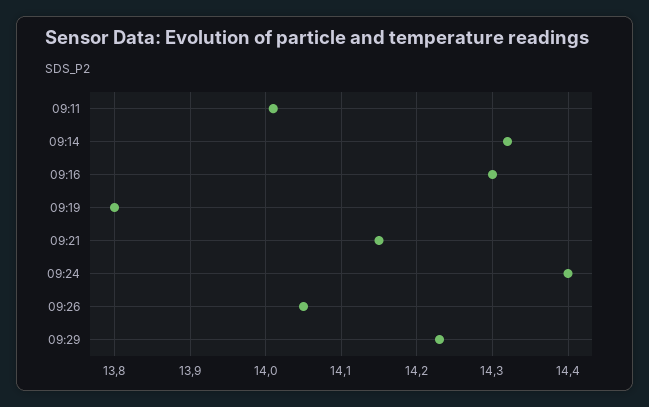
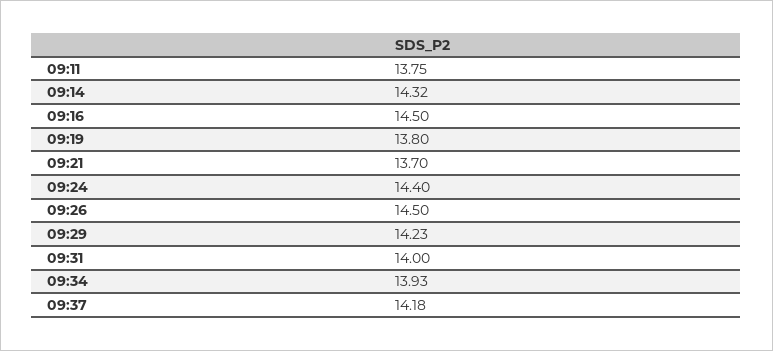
09:11: 14.01 -> 13.75
09:16: 14.3 -> 14.5
09:21: 14.15 -> 13.7
09:26: 14.05 -> 14.5
09:31: none -> 14
09:34: none -> 13.93
09:37: none -> 14.18

